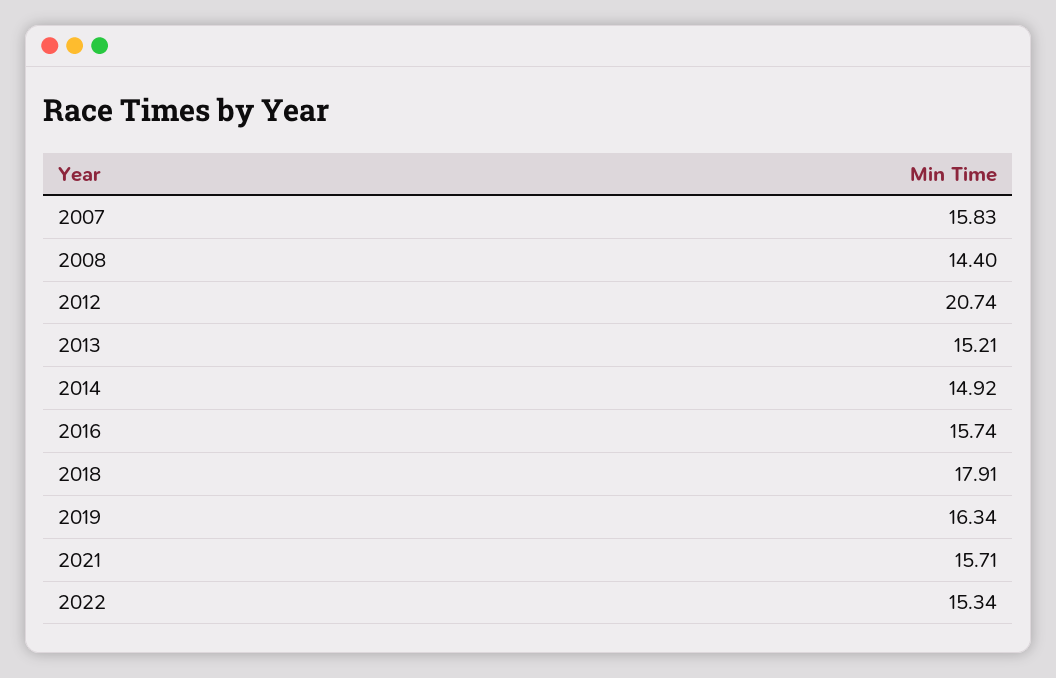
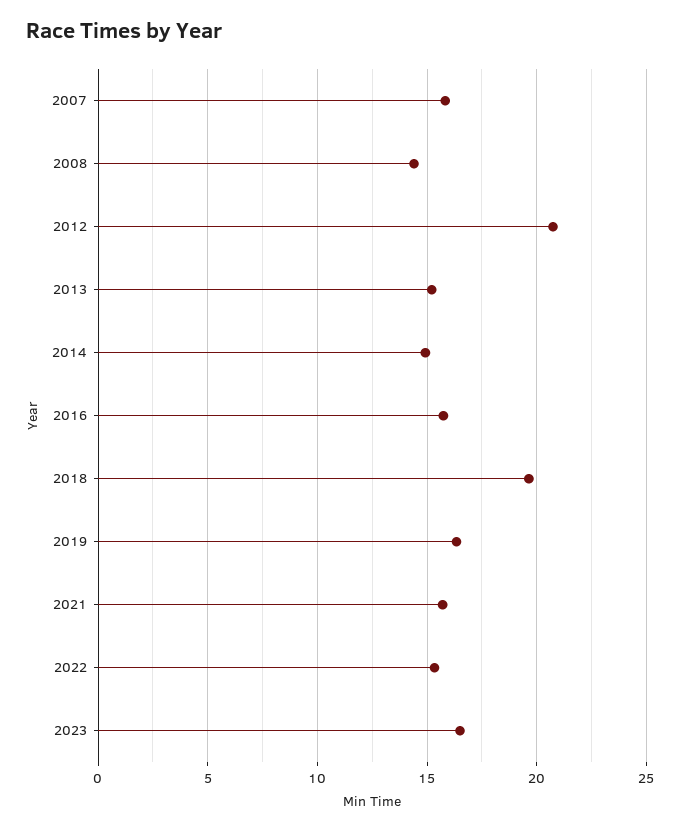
2018: 17.91 -> 19.5
2023: none -> 16.5

